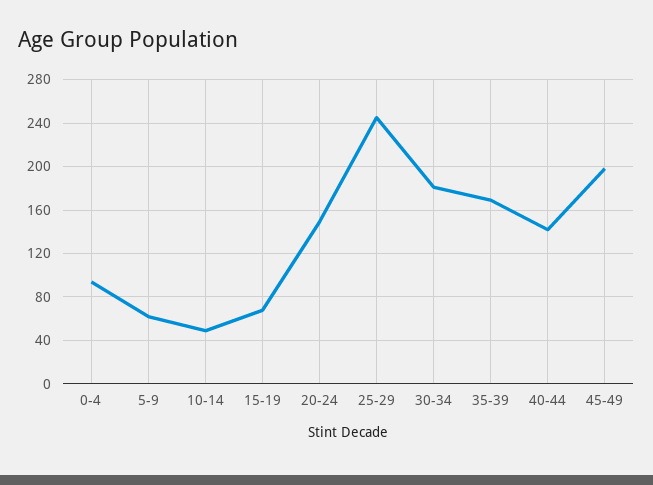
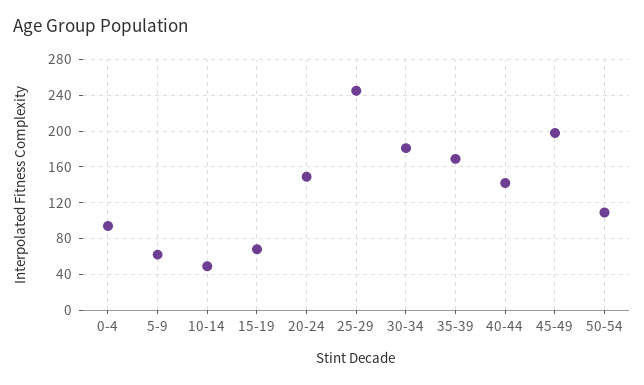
50-54: none -> 110

